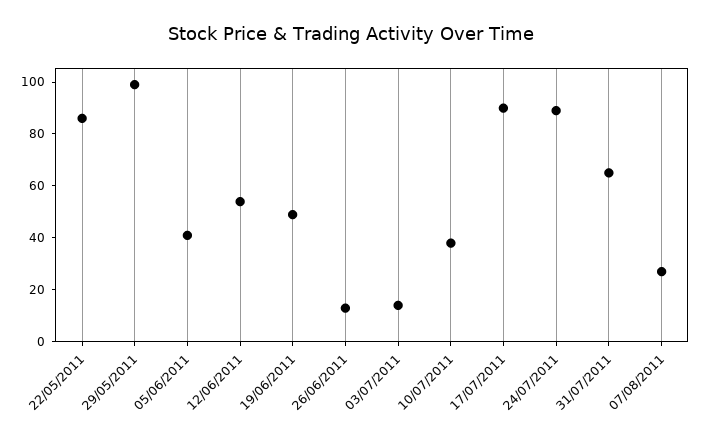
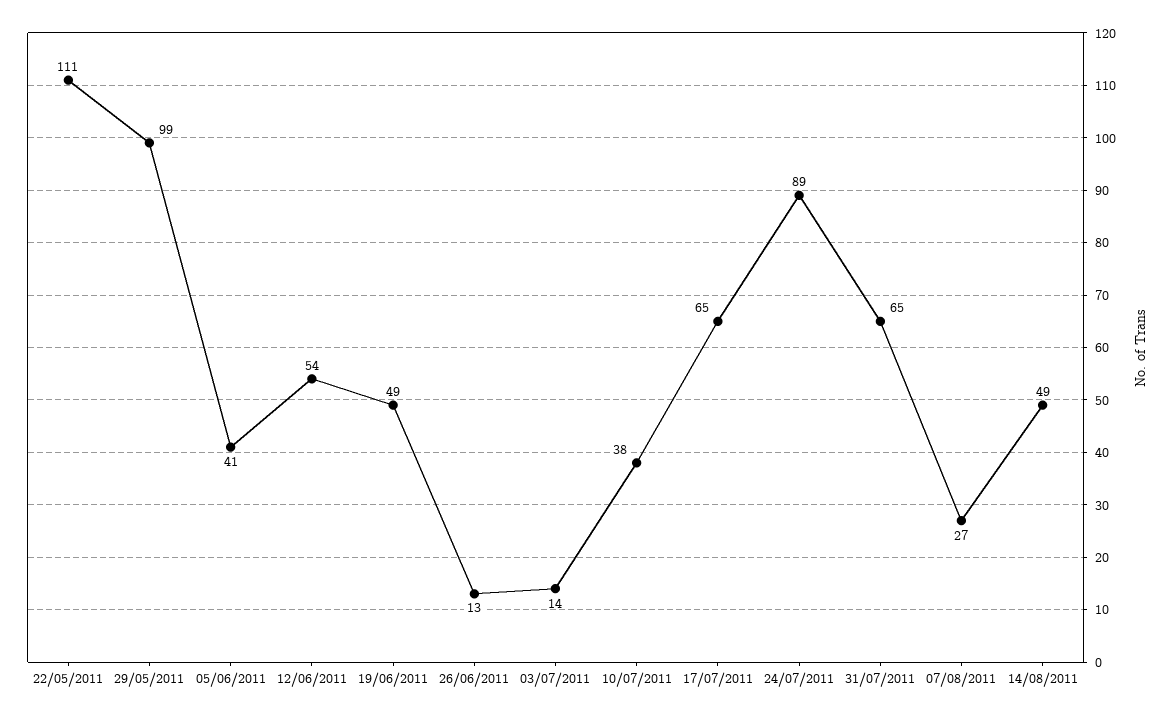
22/05/2011: 85 -> 111
17/07/2011: 90 -> 65
14/08/2011: none -> 49

